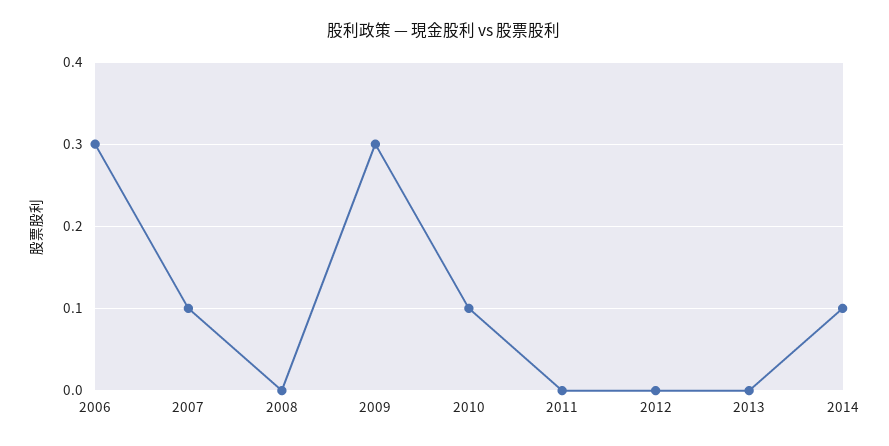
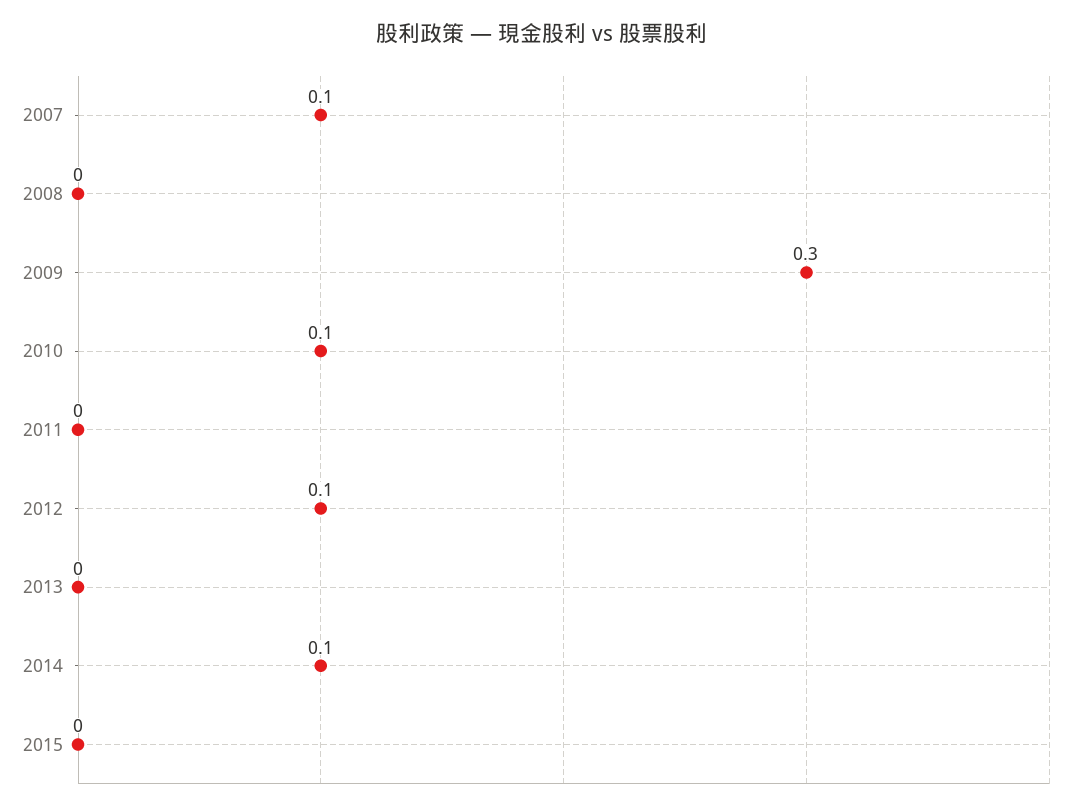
2006: 0.3 -> none
2012: 0 -> 0.1
2015: none -> 0

